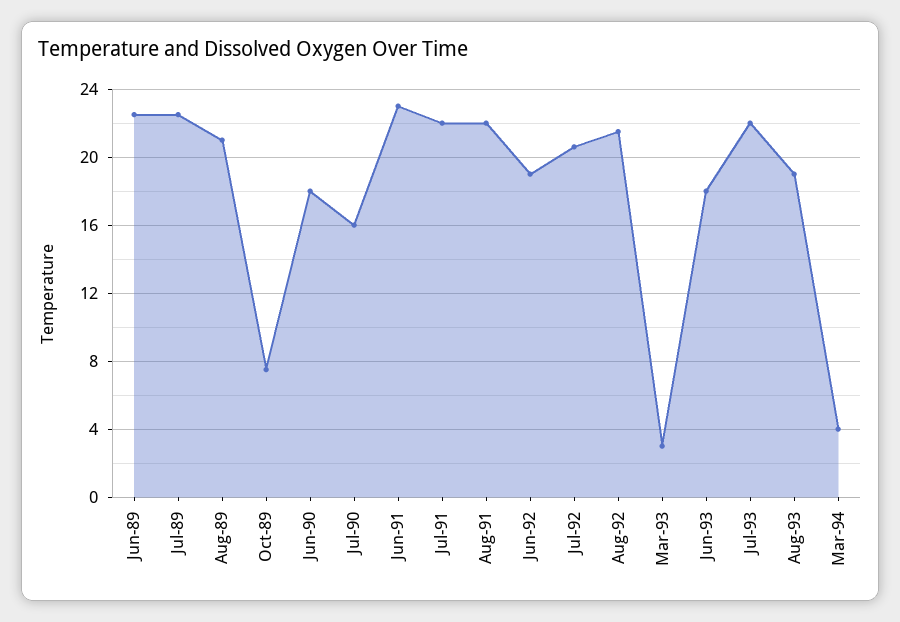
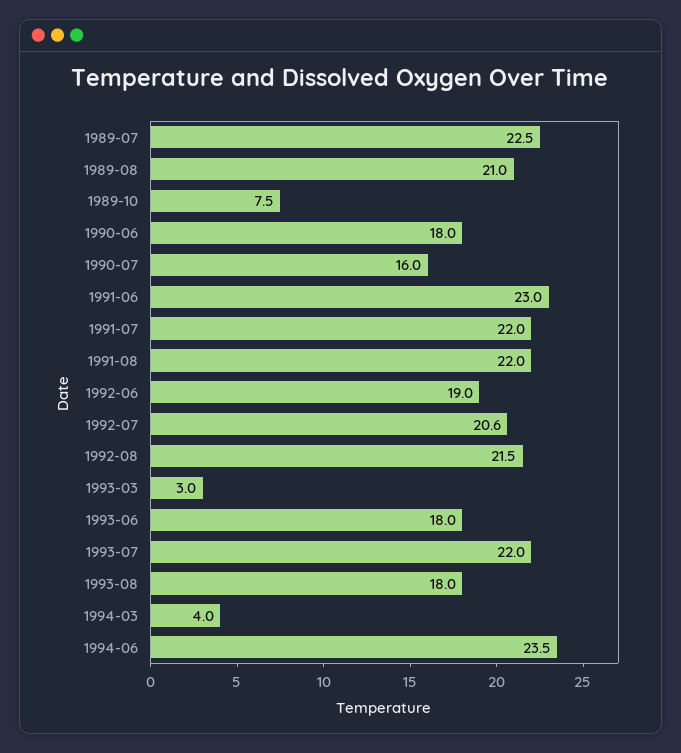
Jun-89: 22.5 -> none
Aug-93: 19 -> 18
1994-06: none -> 23.5

